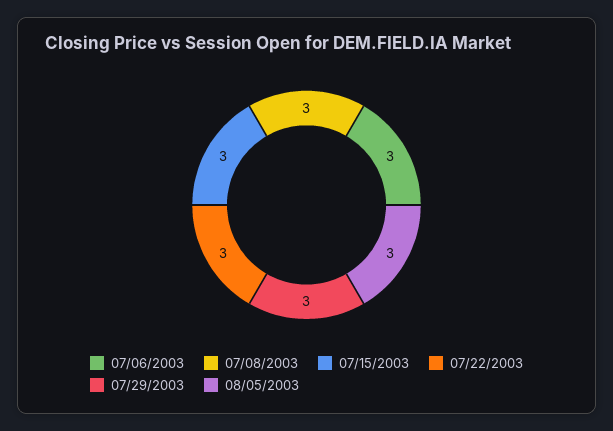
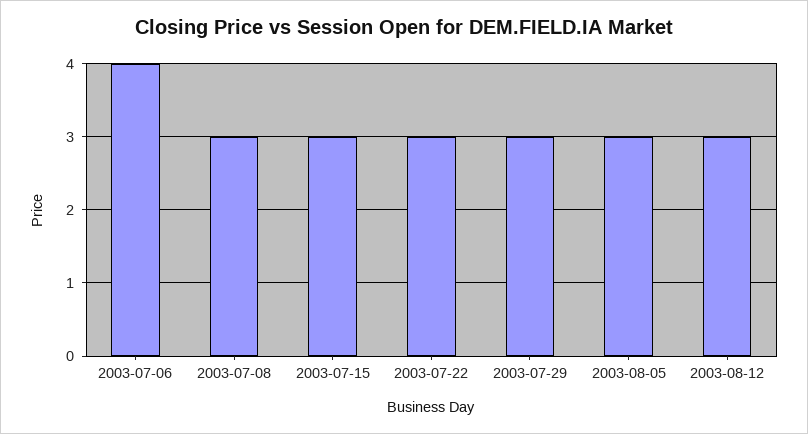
07/06/2003: 3 -> 4
2003-08-12: none -> 3

